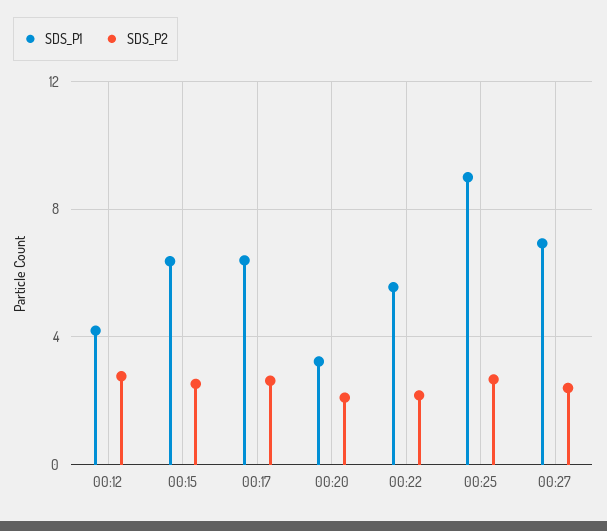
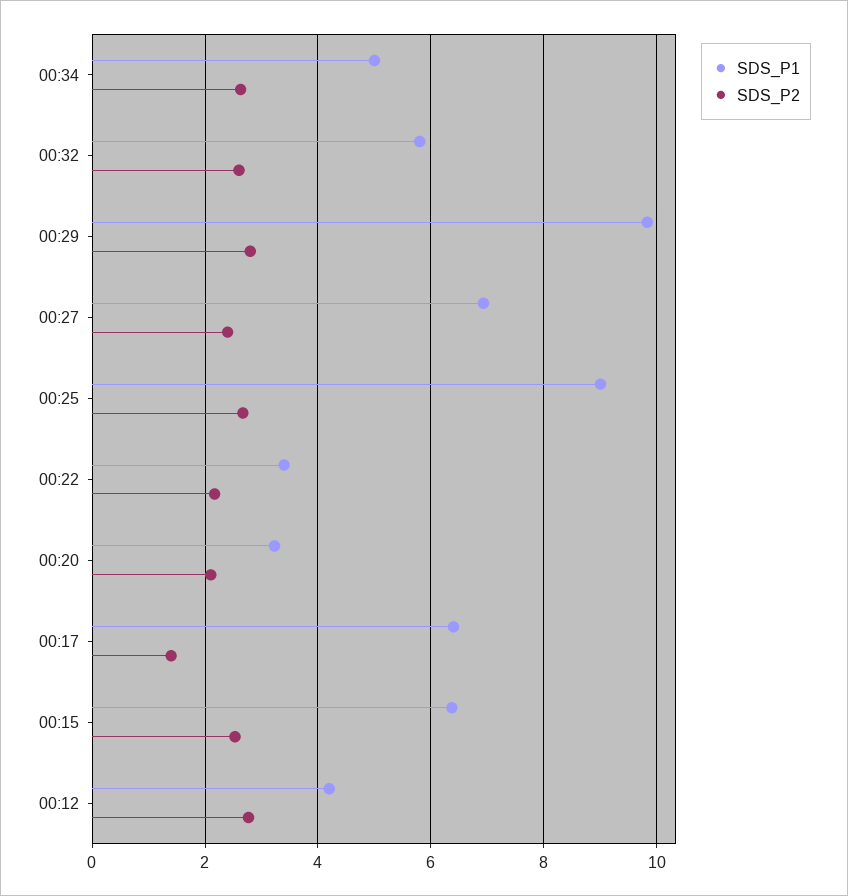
SDS_P2, 00:17: 2.5 -> 1.4
SDS_P1, 00:22: 5.5 -> 3.4
SDS_P1, 00:34: none -> 5
SDS_P2, 00:34: none -> 2.6
SDS_P1, 00:32: none -> 5.8
SDS_P2, 00:32: none -> 2.6
SDS_P1, 00:29: none -> 9.8
SDS_P2, 00:29: none -> 2.8

